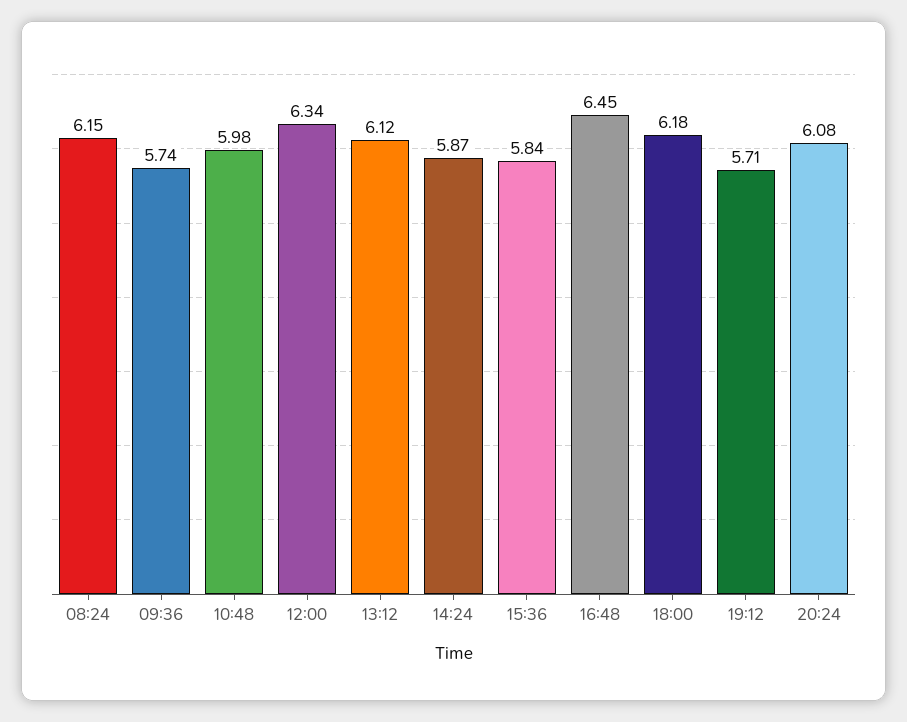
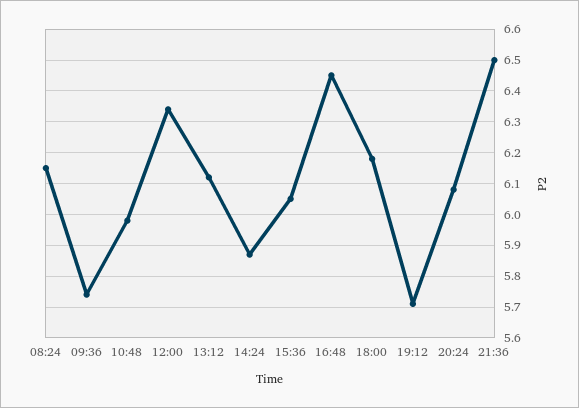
15:36: 5.84 -> 6.05
21:36: none -> 6.5

